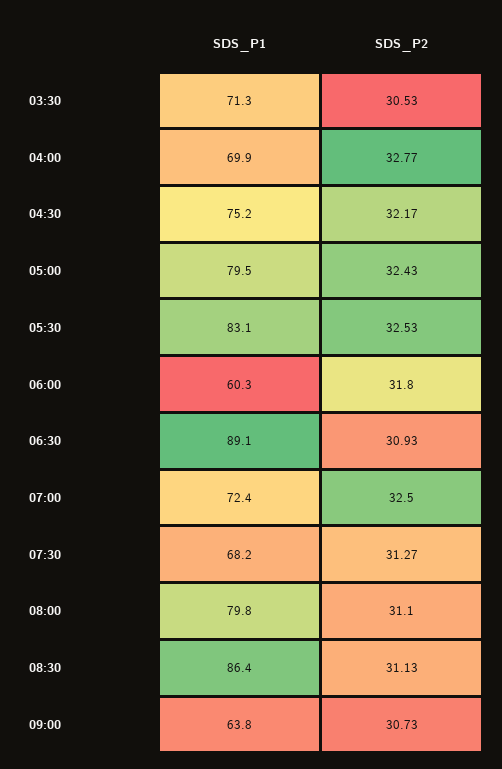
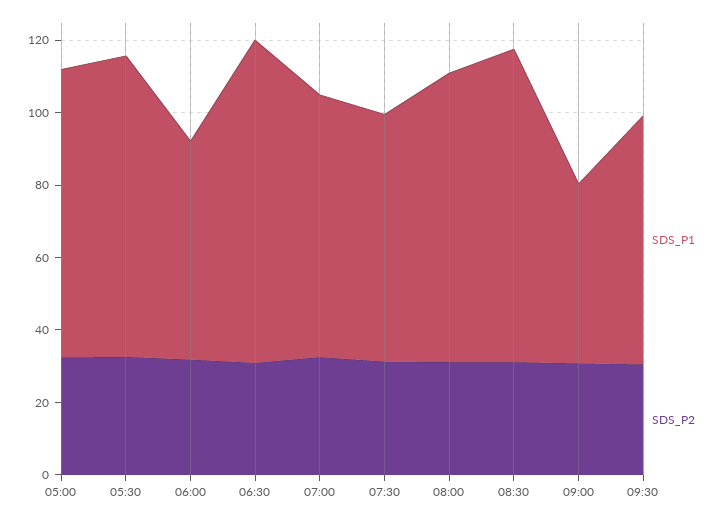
SDS_P1, 03:30: 71.3 -> none
SDS_P2, 03:30: 30.53 -> none
SDS_P1, 04:00: 69.9 -> none
SDS_P2, 04:00: 32.77 -> none
SDS_P1, 04:30: 75.2 -> none
SDS_P2, 04:30: 32.17 -> none
SDS_P1, 09:00: 63.8 -> 50
SDS_P1, 09:30: none -> 70
SDS_P2, 09:30: none -> 30

